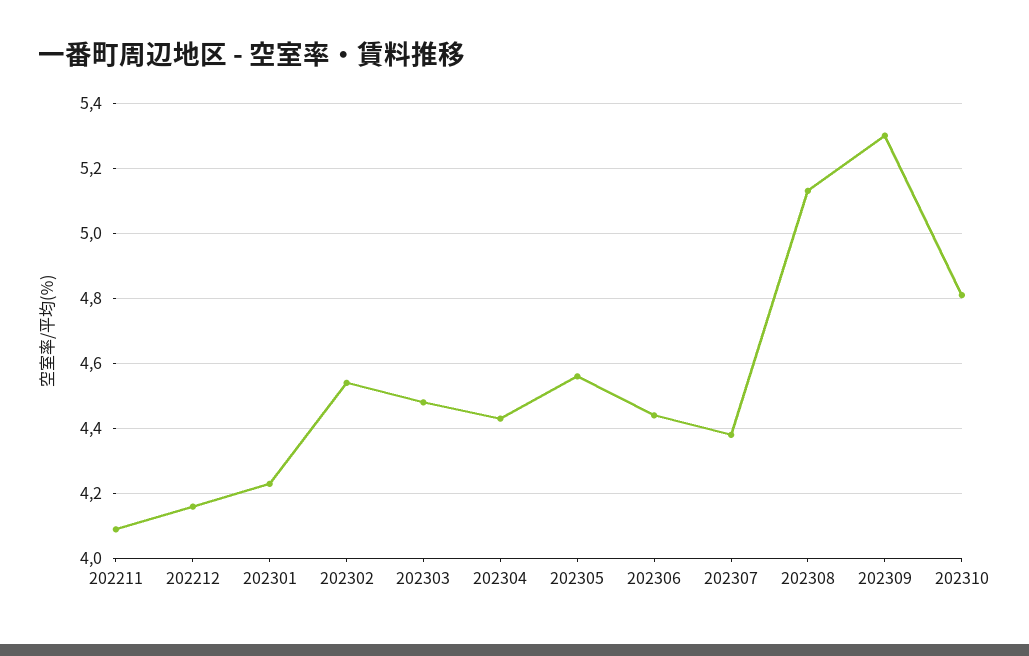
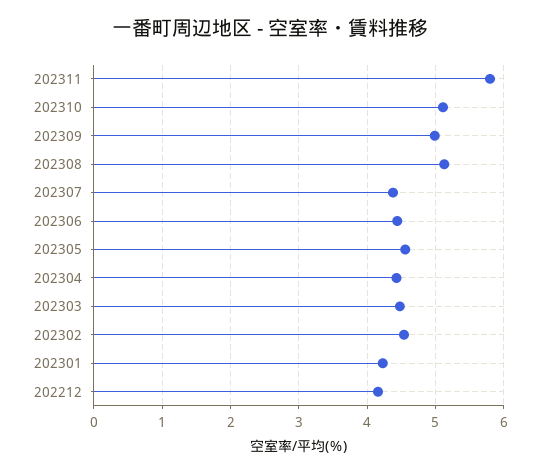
202211: 4.1 -> none
202309: 5.3 -> 5
202310: 4.8 -> 5.1
202311: none -> 5.8

